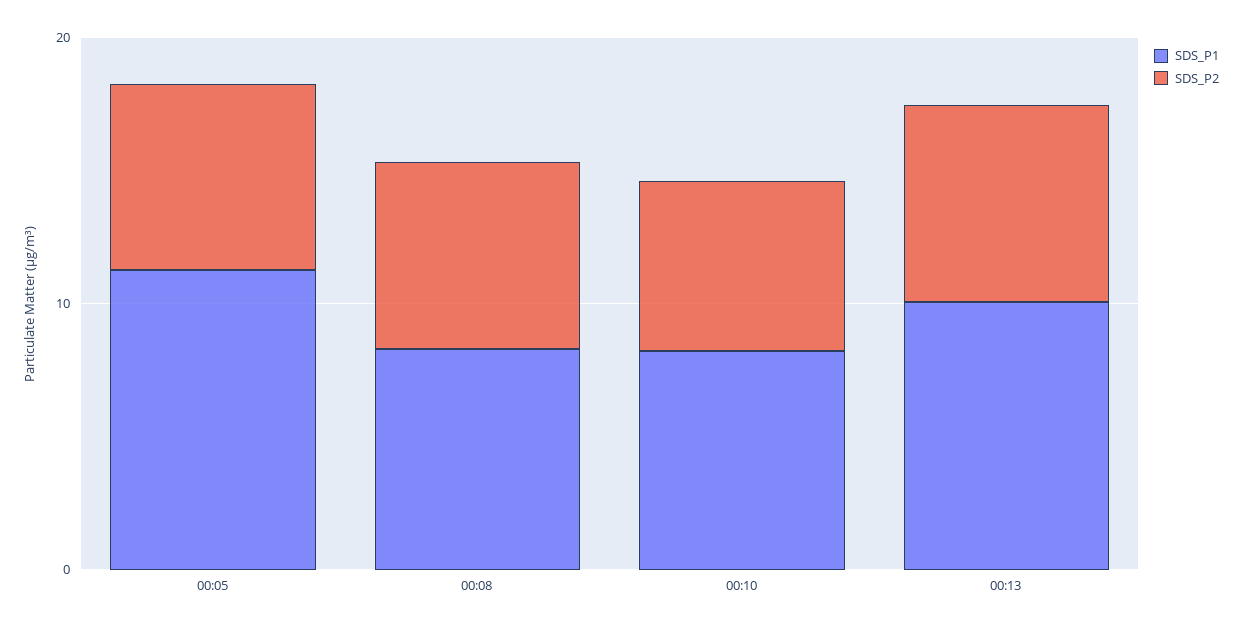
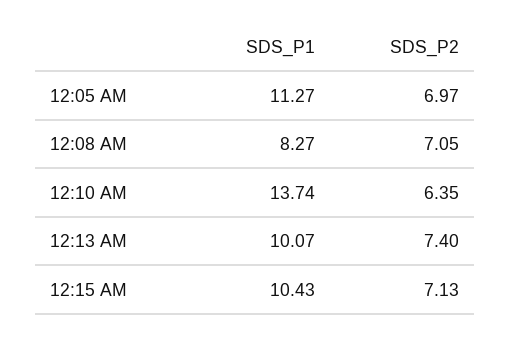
SDS_P1, 00:10: 8 -> 13.74
SDS_P1, 12:15 AM: none -> 10.43
SDS_P2, 12:15 AM: none -> 7.13

